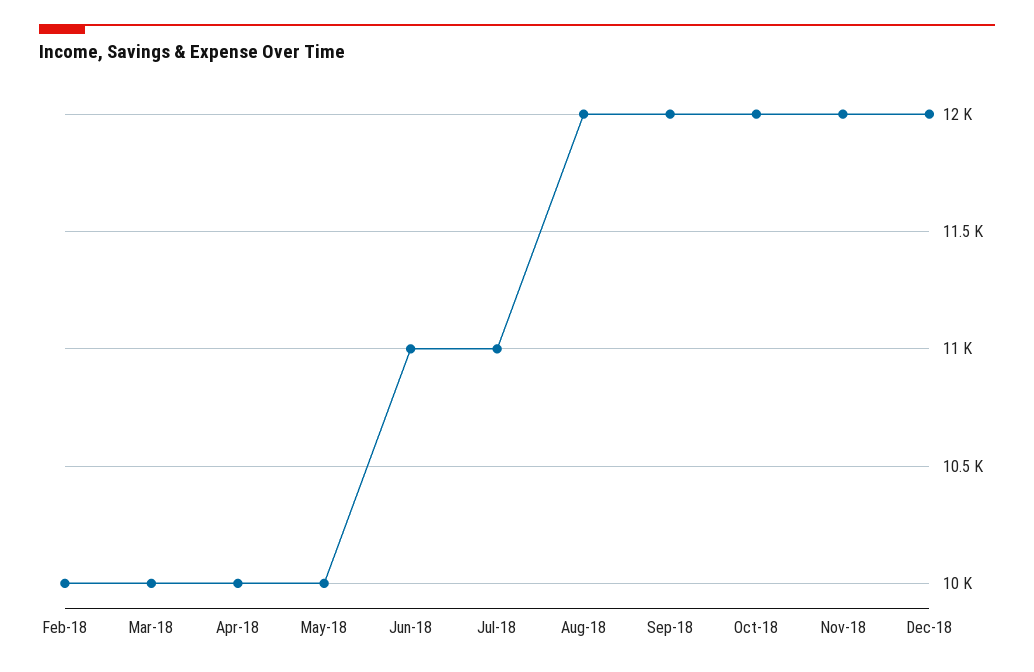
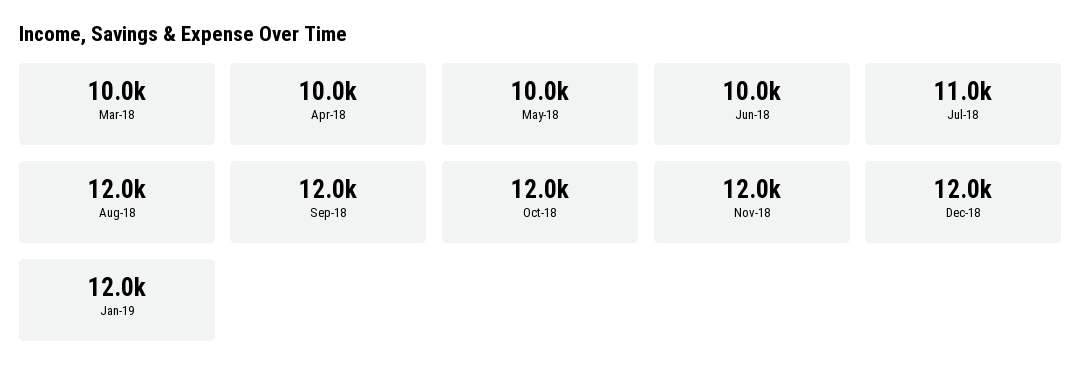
Feb-18: 10000 -> none
Jun-18: 11000 -> 10000
Jan-19: none -> 12000

